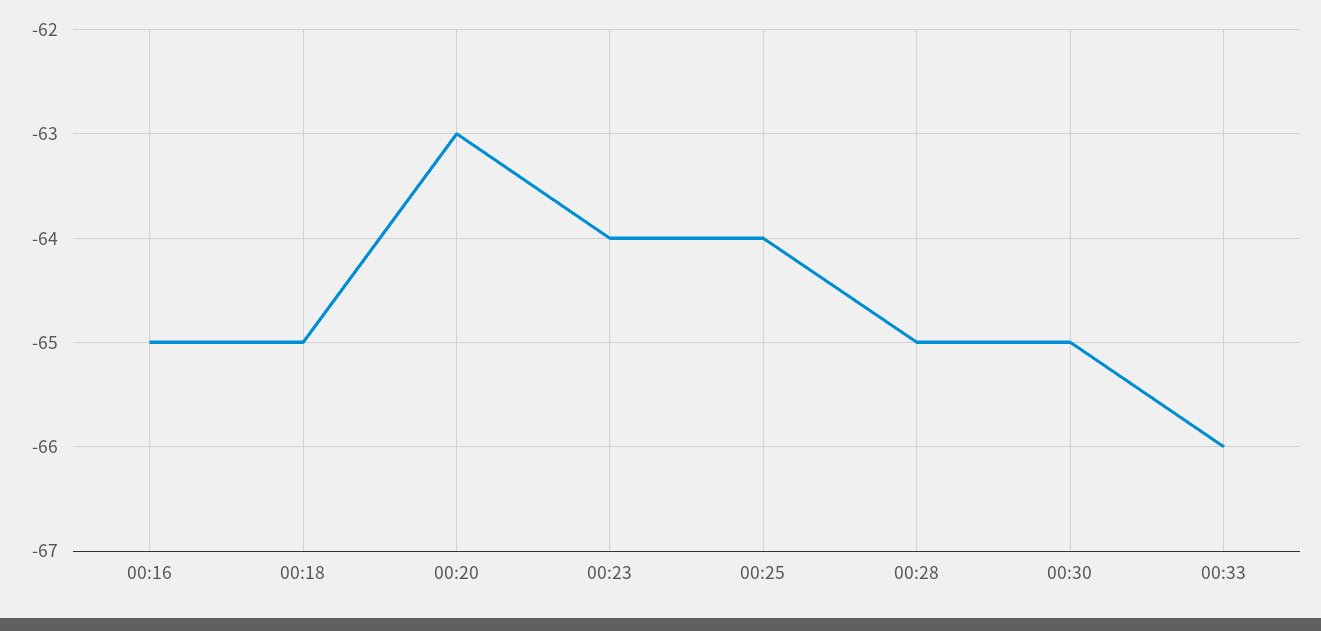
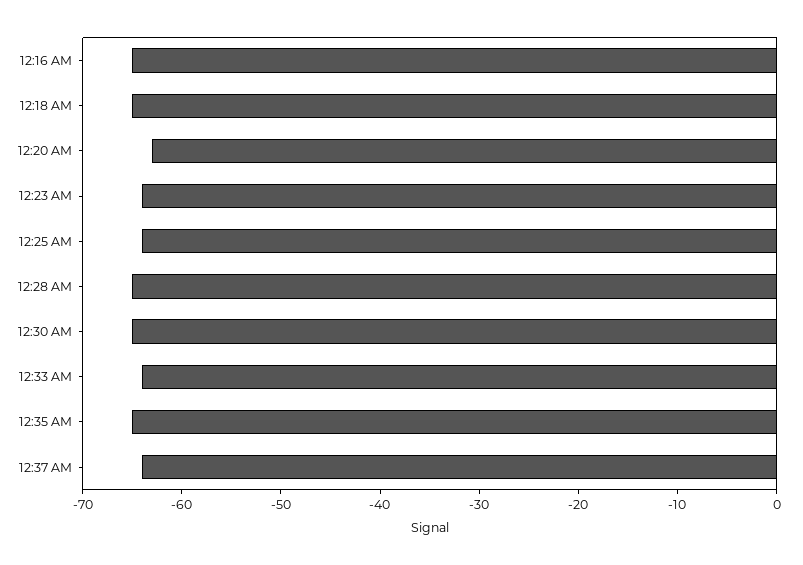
00:33: -66 -> -64
12:35 AM: none -> -65
12:37 AM: none -> -64

